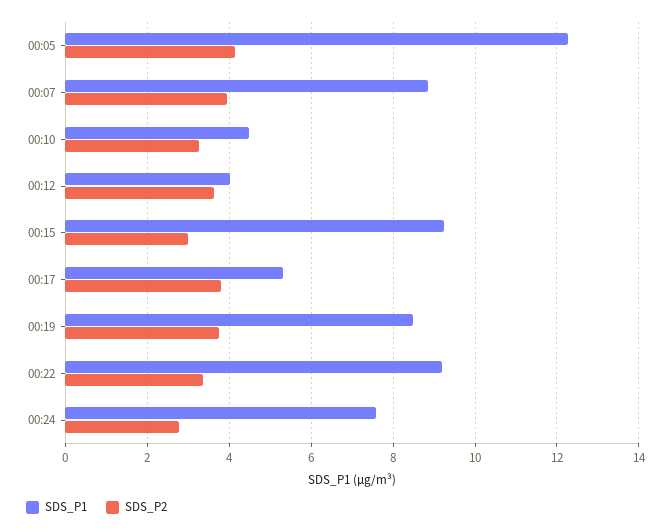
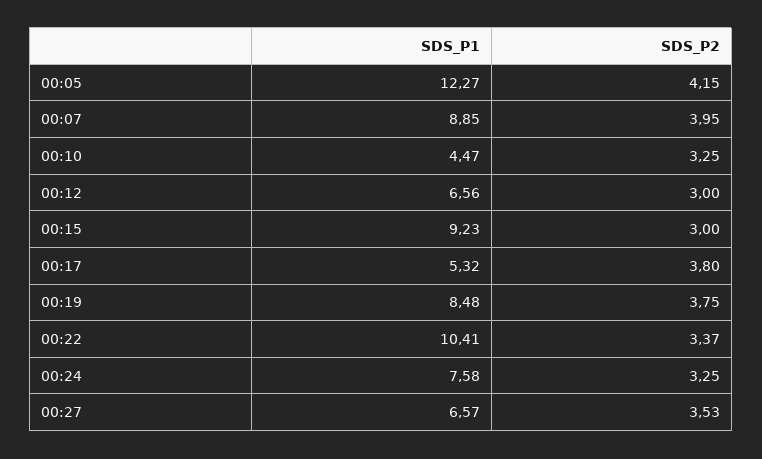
SDS_P1, 00:12: 4 -> 6.56
SDS_P2, 00:12: 3.6 -> 3
SDS_P1, 00:22: 9.2 -> 10.41
SDS_P2, 00:24: 2.8 -> 3.25
SDS_P1, 00:27: none -> 6.57
SDS_P2, 00:27: none -> 3.53

